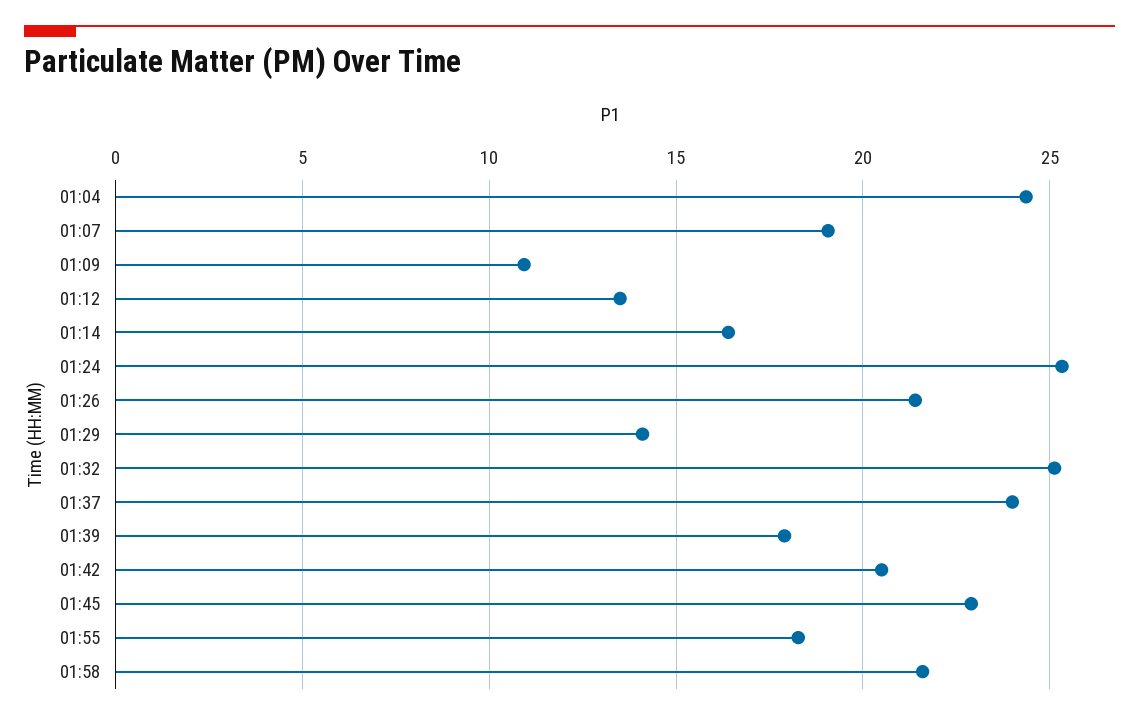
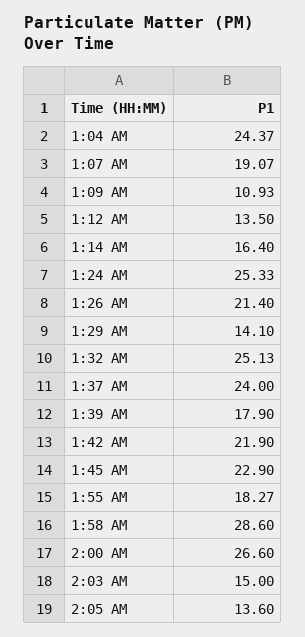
01:42: 20.5 -> 21.9
01:58: 21.5 -> 28.6
2:00 AM: none -> 26.6
2:03 AM: none -> 15
2:05 AM: none -> 13.6

